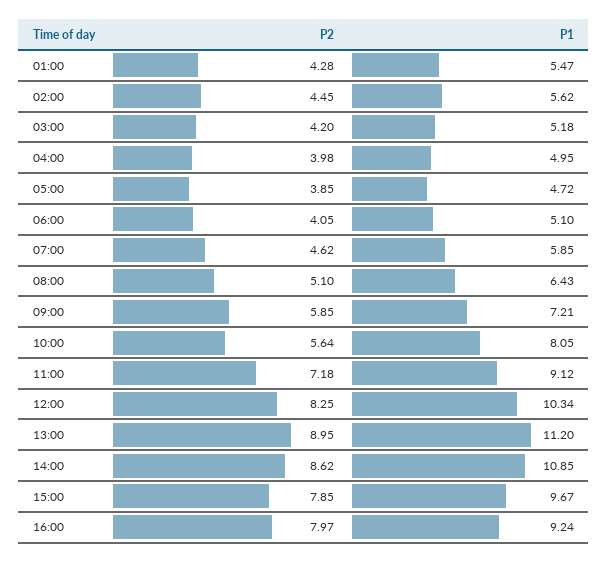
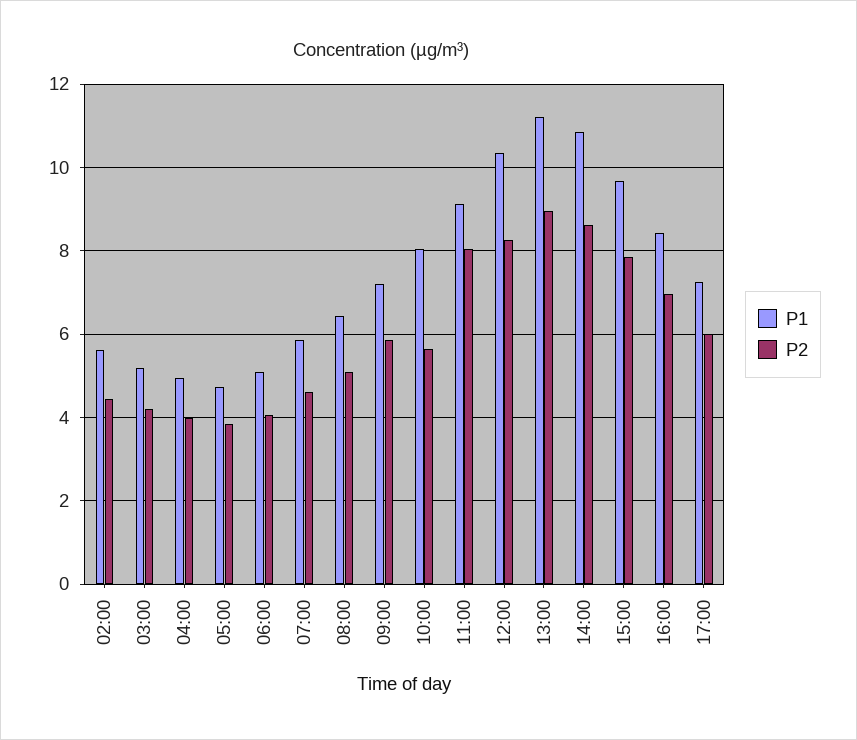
P2, 01:00: 4.28 -> none
P1, 01:00: 5.47 -> none
P2, 11:00: 7.18 -> 8
P2, 16:00: 7.97 -> 7
P1, 16:00: 9.24 -> 8.4
P1, 17:00: none -> 7.2
P2, 17:00: none -> 6

